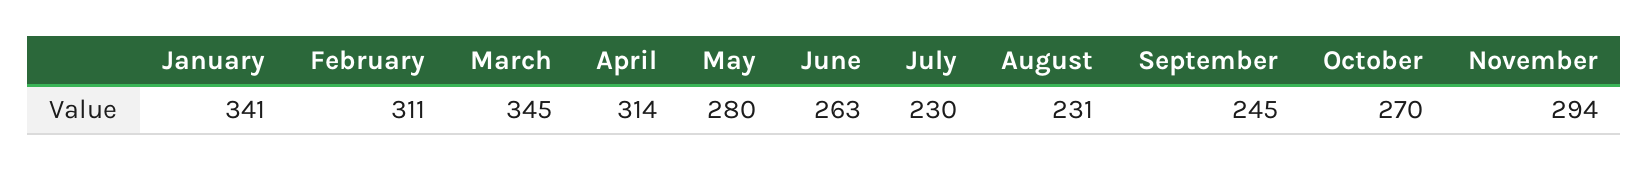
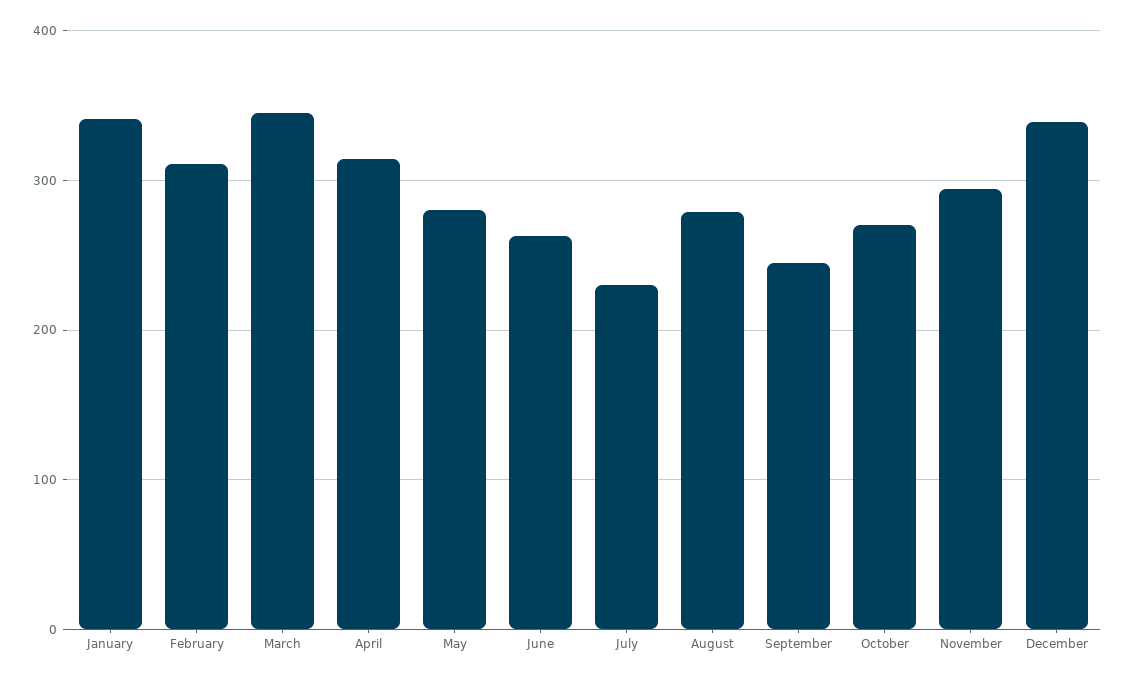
August: 231 -> 280
December: none -> 340

